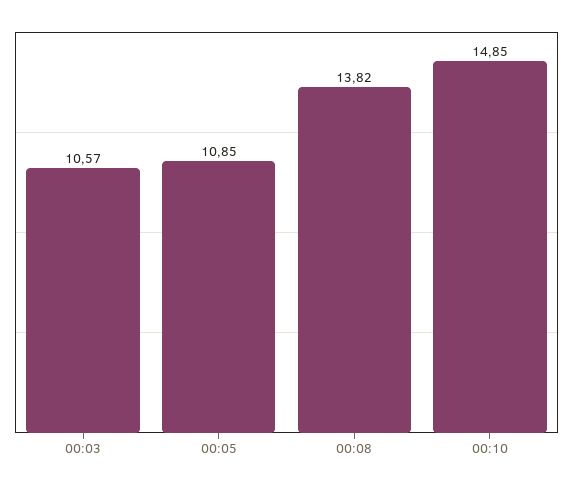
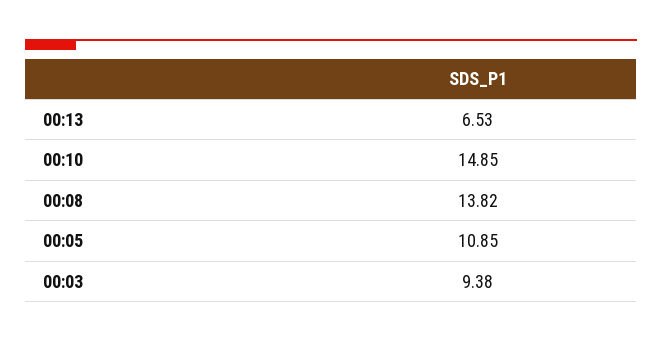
00:03: 10.57 -> 9.38
00:13: none -> 6.53

